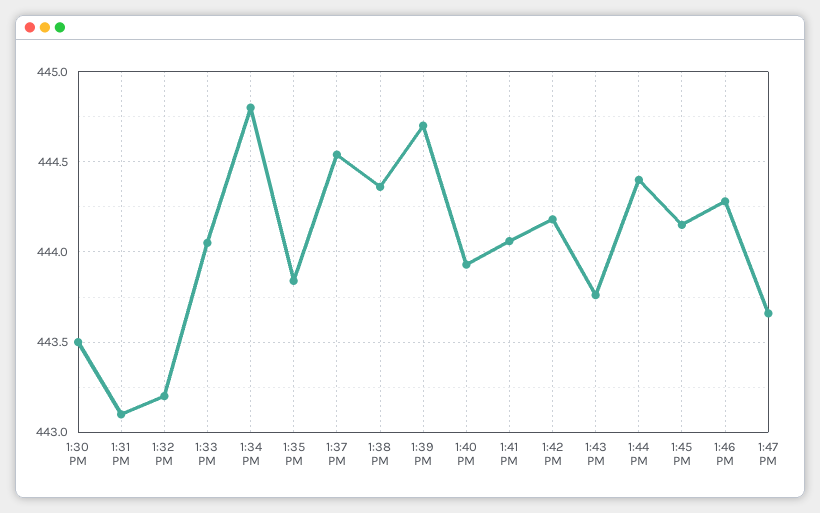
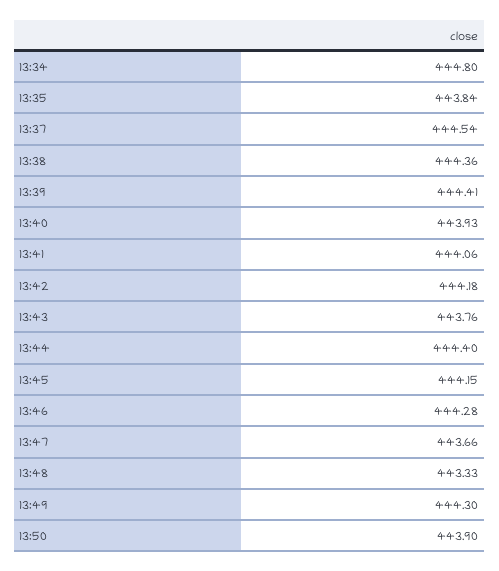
1:30 PM: 443.5 -> none
1:31 PM: 443.1 -> none
1:32 PM: 443.2 -> none
1:33 PM: 444.05 -> none
1:39 PM: 444.7 -> 444.41
13:48: none -> 443.33
13:49: none -> 444.3
13:50: none -> 443.9

